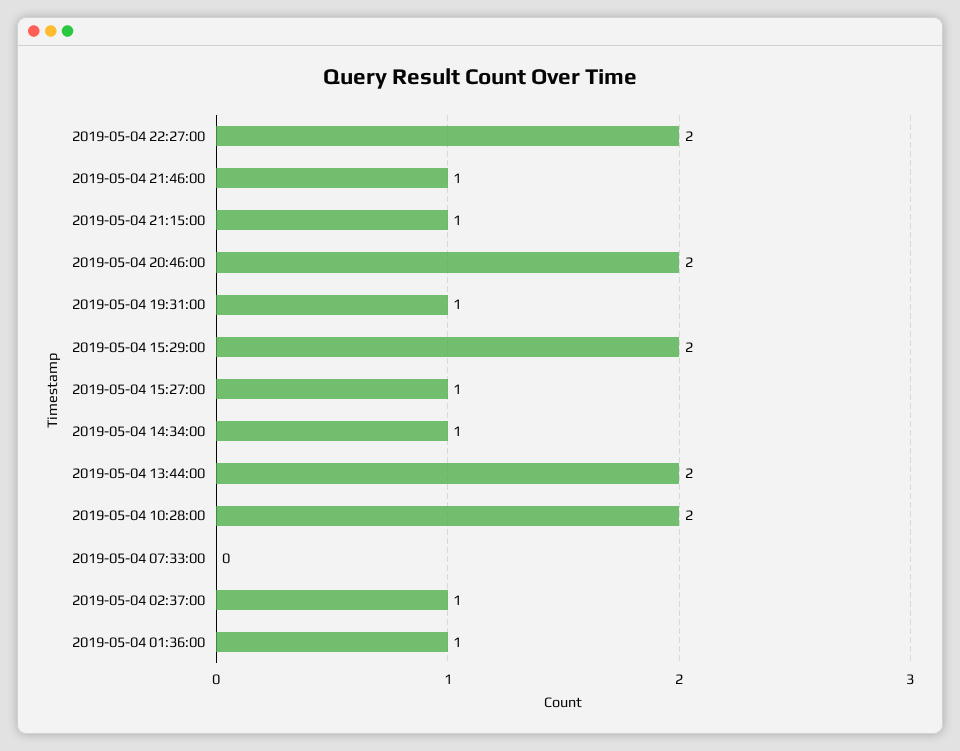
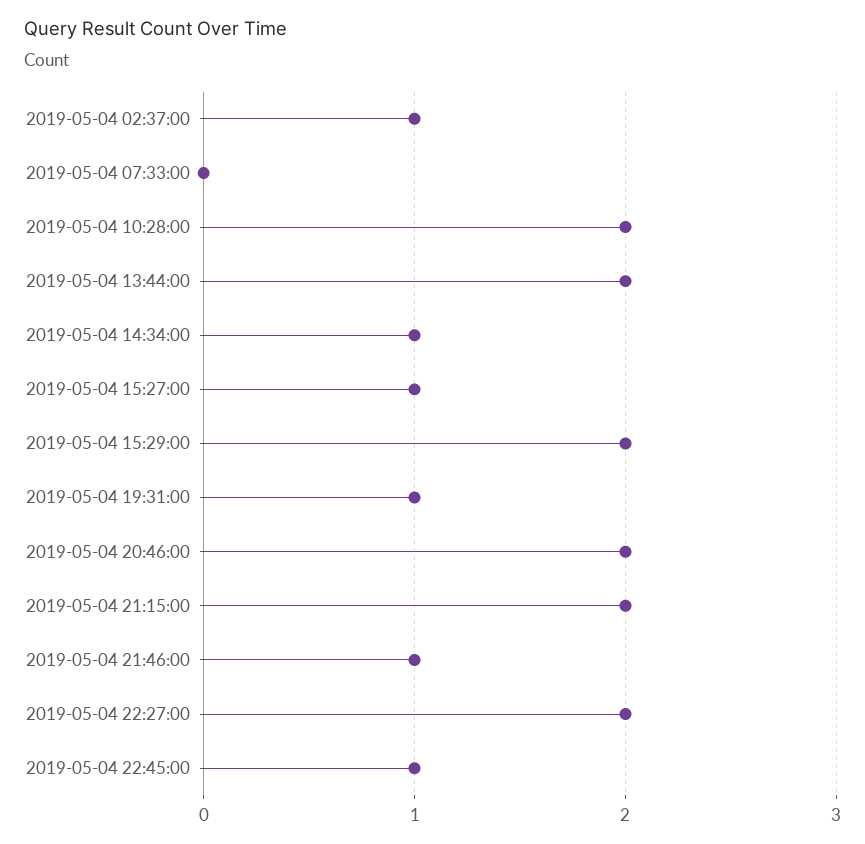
2019-05-04 21:15:00: 1 -> 2
2019-05-04 01:36:00: 1 -> none
2019-05-04 22:45:00: none -> 1

